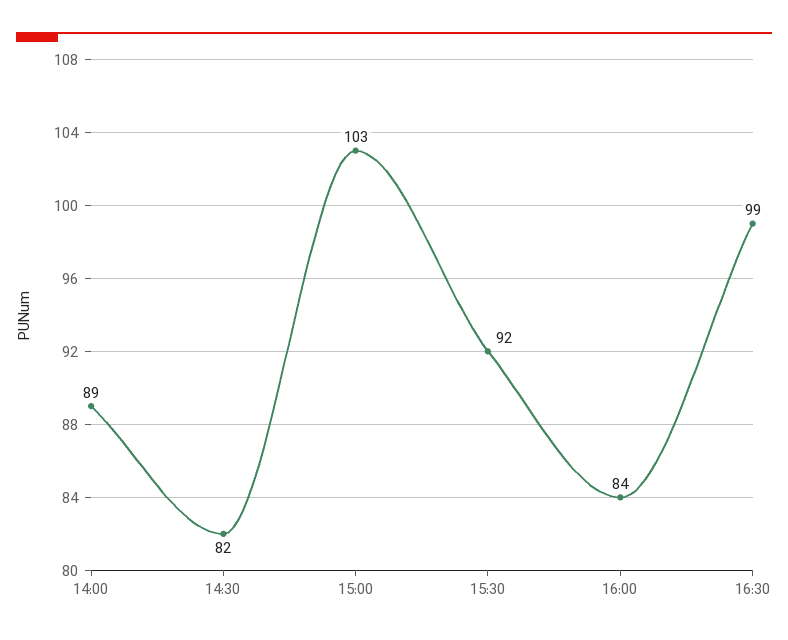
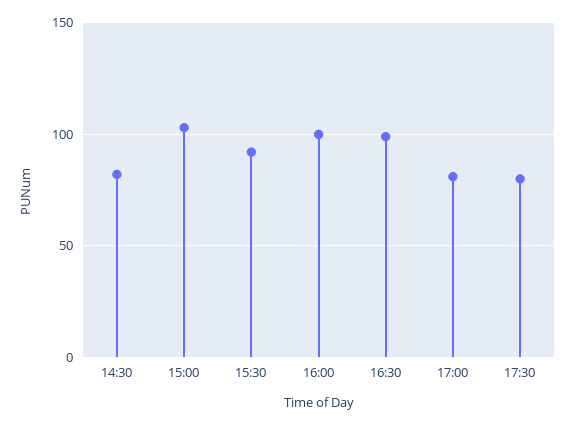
14:00: 89 -> none
16:00: 84 -> 100
17:00: none -> 80
17:30: none -> 80

